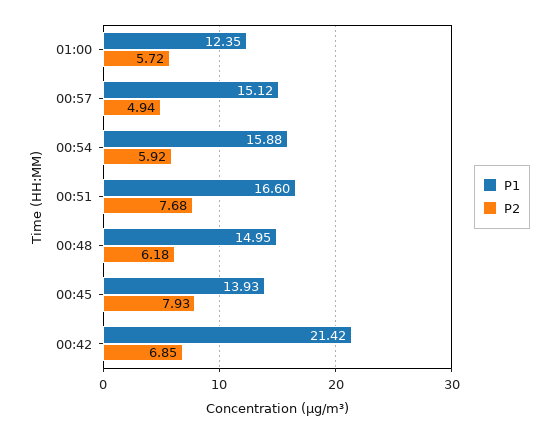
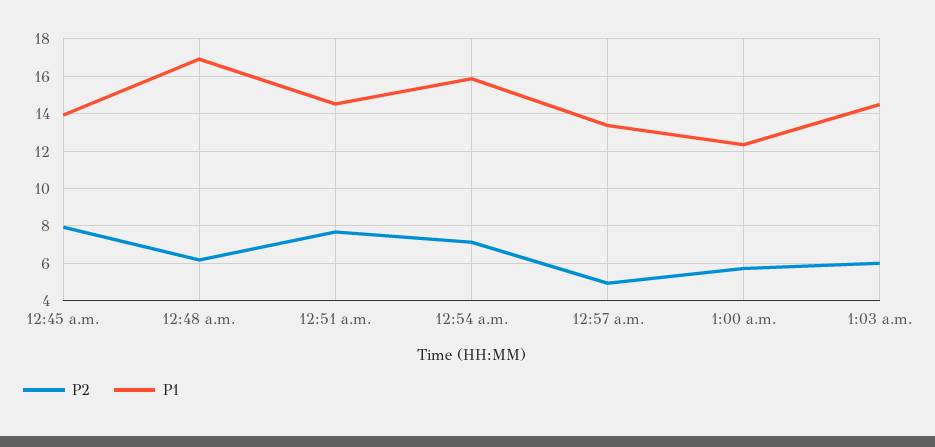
P1, 00:57: 15.12 -> 13.5
P2, 00:54: 5.92 -> 7
P1, 00:51: 16.6 -> 14.5
P1, 00:48: 14.95 -> 17
P1, 00:42: 21.42 -> none
P2, 00:42: 6.85 -> none
P2, 1:03 a.m.: none -> 6
P1, 1:03 a.m.: none -> 14.5

